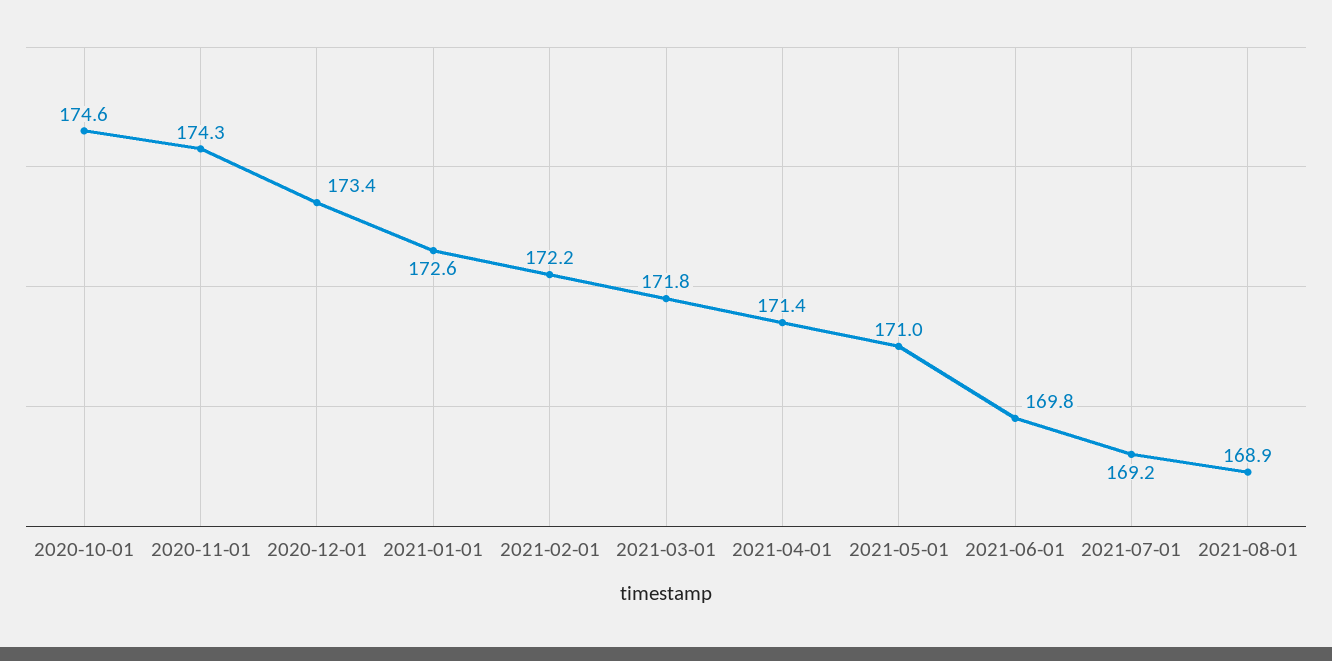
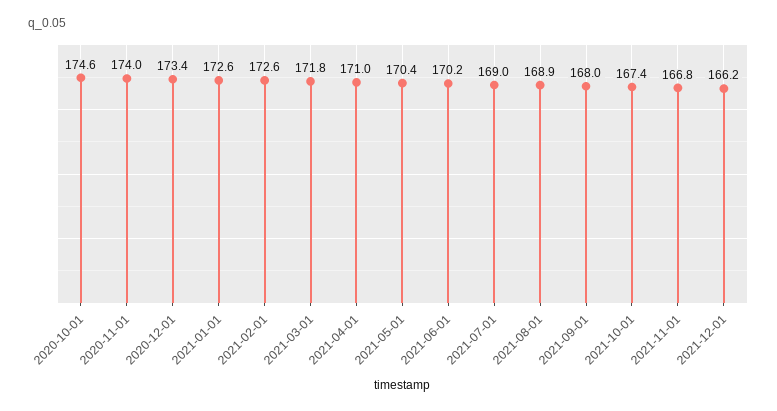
2020-11-01: 174.3 -> 174
2021-02-01: 172.2 -> 172.6
2021-04-01: 171.4 -> 171
2021-05-01: 171 -> 170.4
2021-06-01: 169.8 -> 170.2
2021-07-01: 169.2 -> 169
2021-09-01: none -> 168
2021-10-01: none -> 167.4
2021-11-01: none -> 166.8
2021-12-01: none -> 166.2

